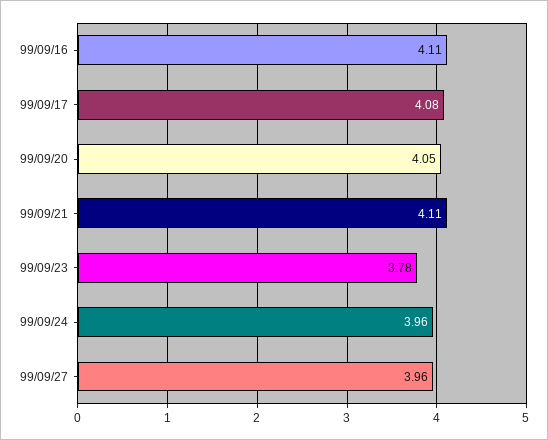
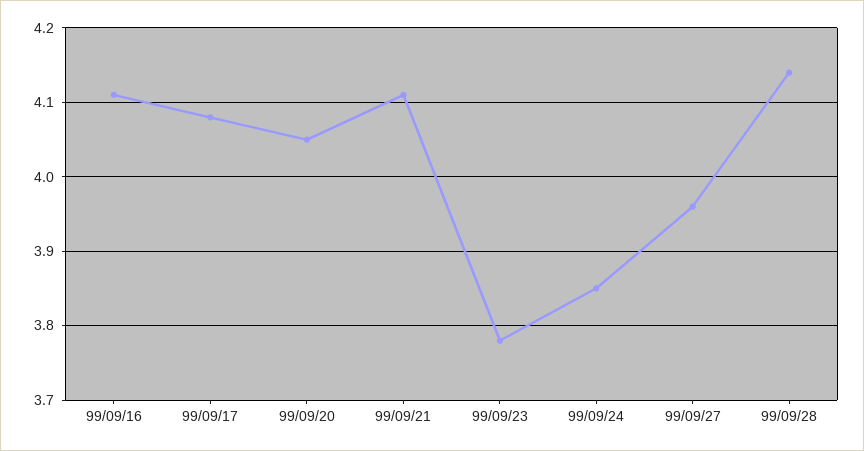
99/09/24: 3.96 -> 3.85
99/09/28: none -> 4.14

